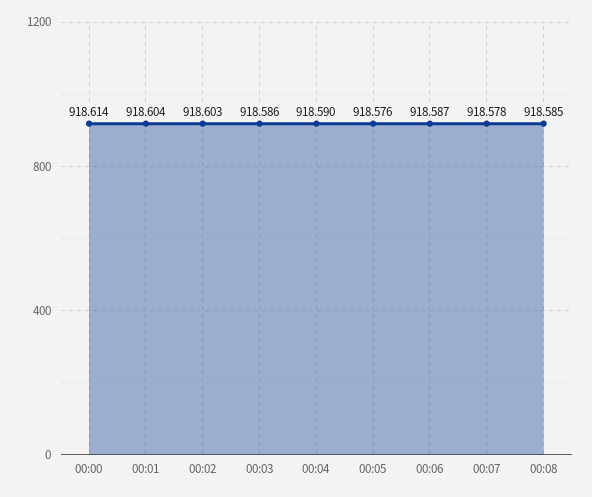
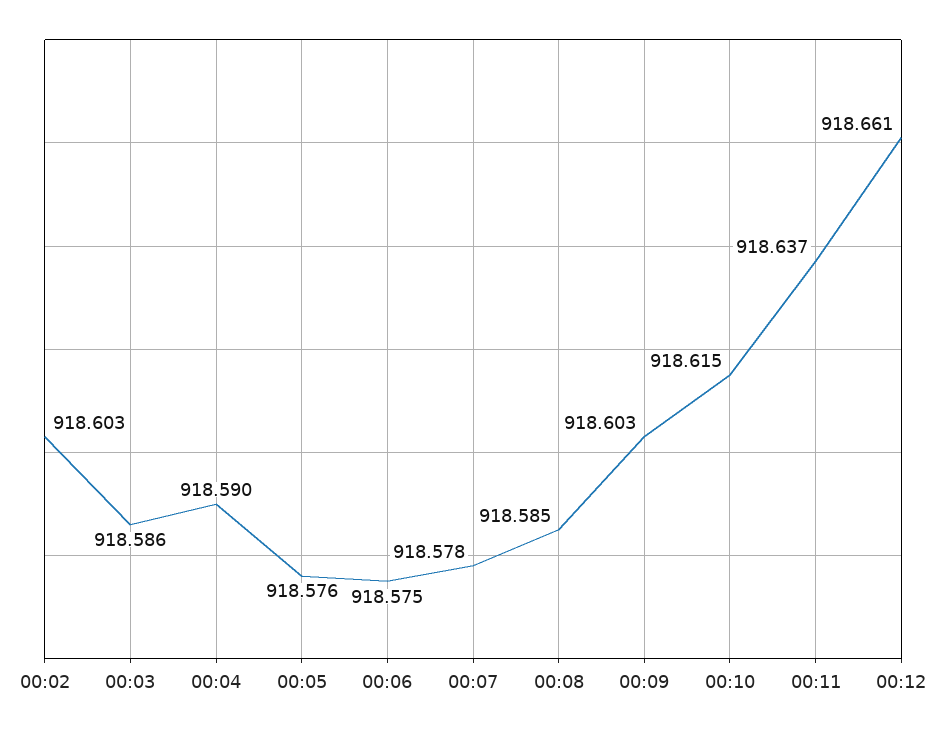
00:00: 918.614 -> none
00:01: 918.604 -> none
00:06: 918.587 -> 918.575
00:09: none -> 918.603
00:10: none -> 918.615
00:11: none -> 918.637
00:12: none -> 918.661

